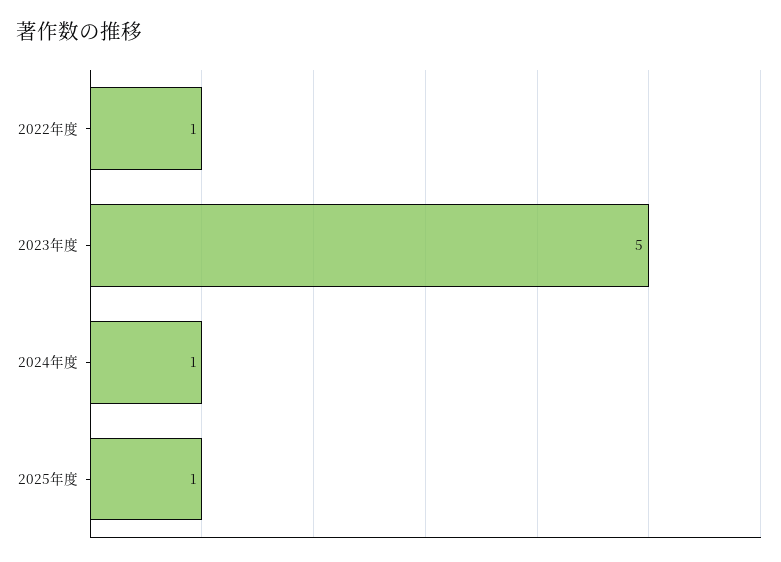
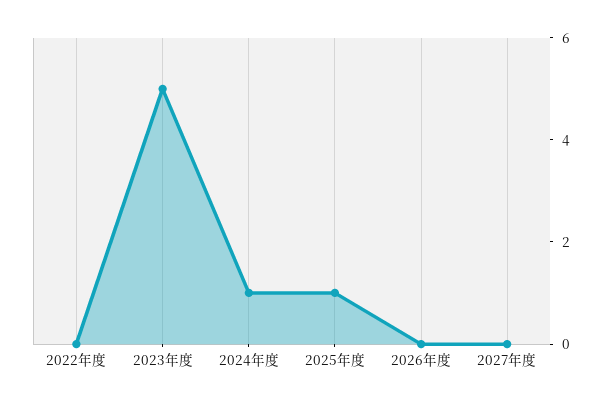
2022年度: 1 -> 0
2026年度: none -> 0
2027年度: none -> 0

